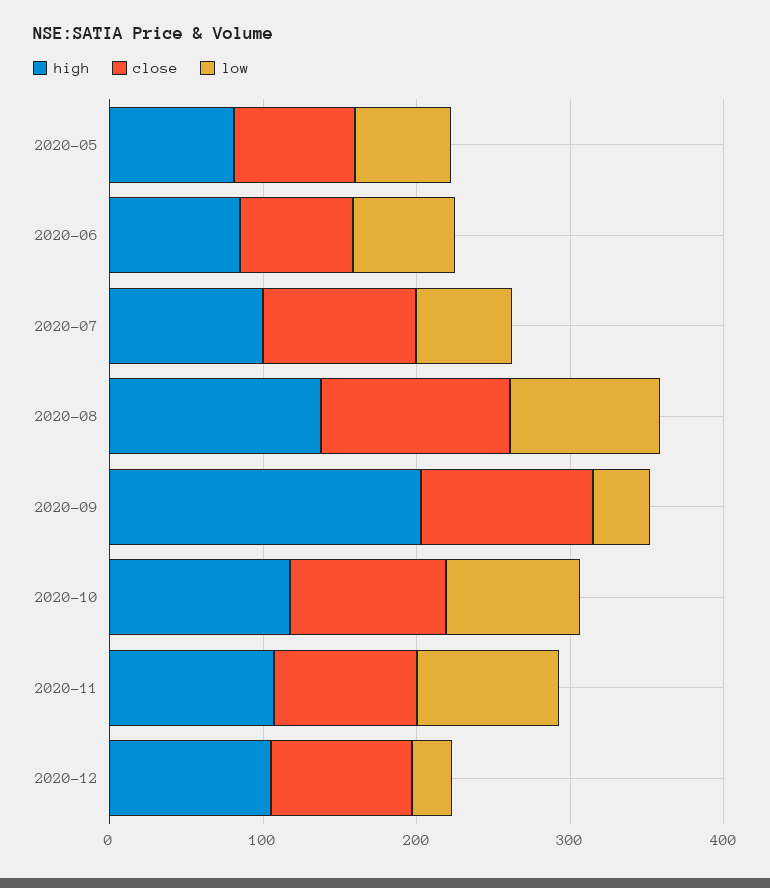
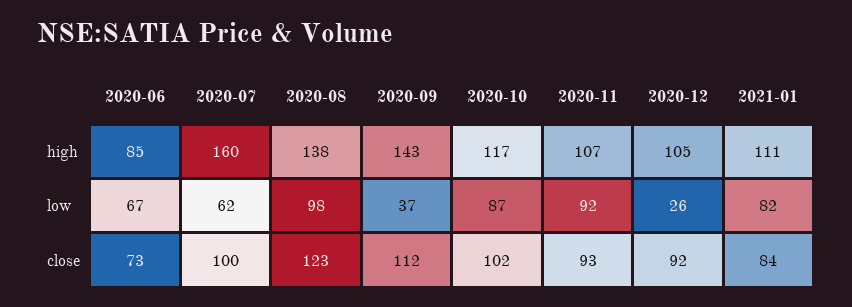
high, 2020-05: 80 -> none
close, 2020-05: 80 -> none
low, 2020-05: 60 -> none
high, 2020-07: 100 -> 160
high, 2020-09: 200 -> 143
high, 2021-01: none -> 111
low, 2021-01: none -> 82
close, 2021-01: none -> 84

